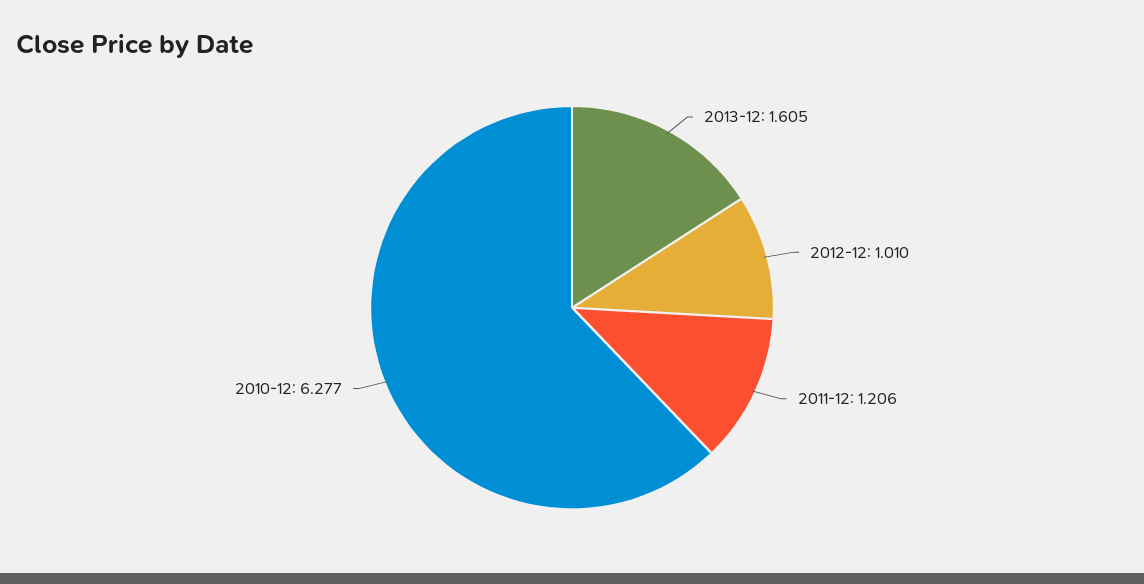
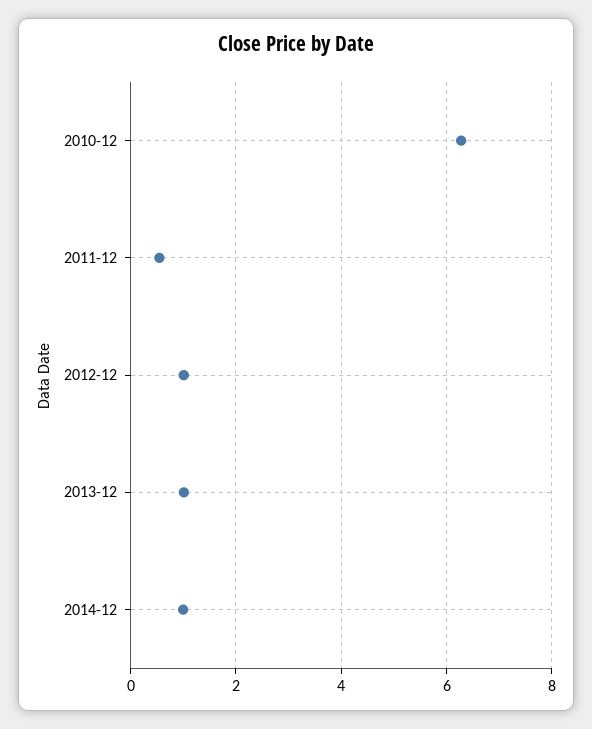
2013-12: 1.605 -> 1
2011-12: 1.206 -> 0.6
2014-12: none -> 1

